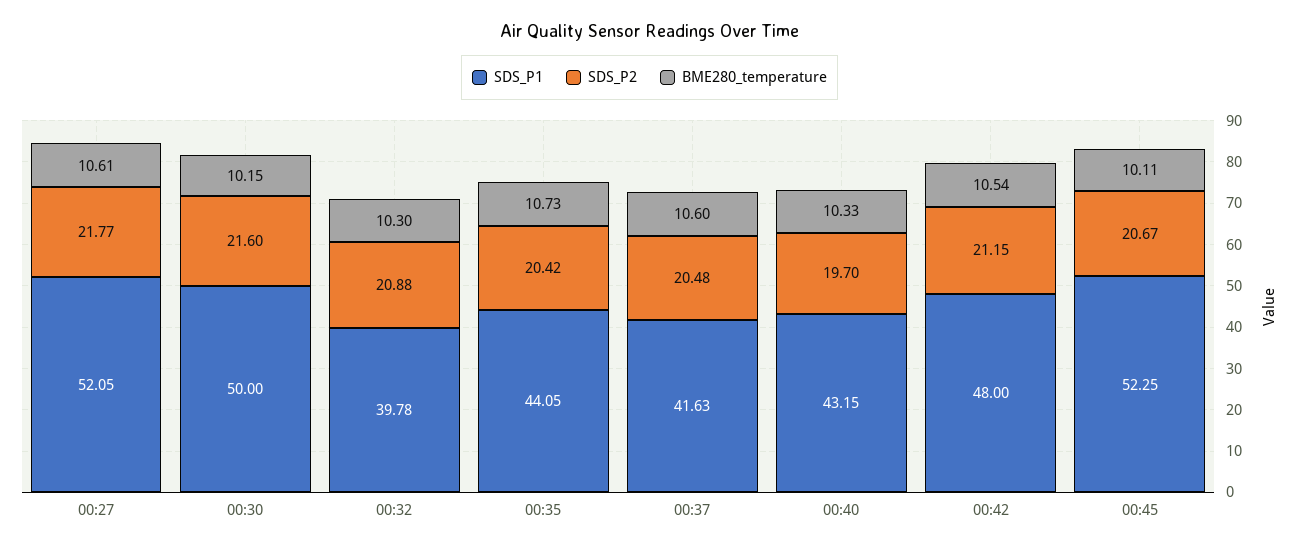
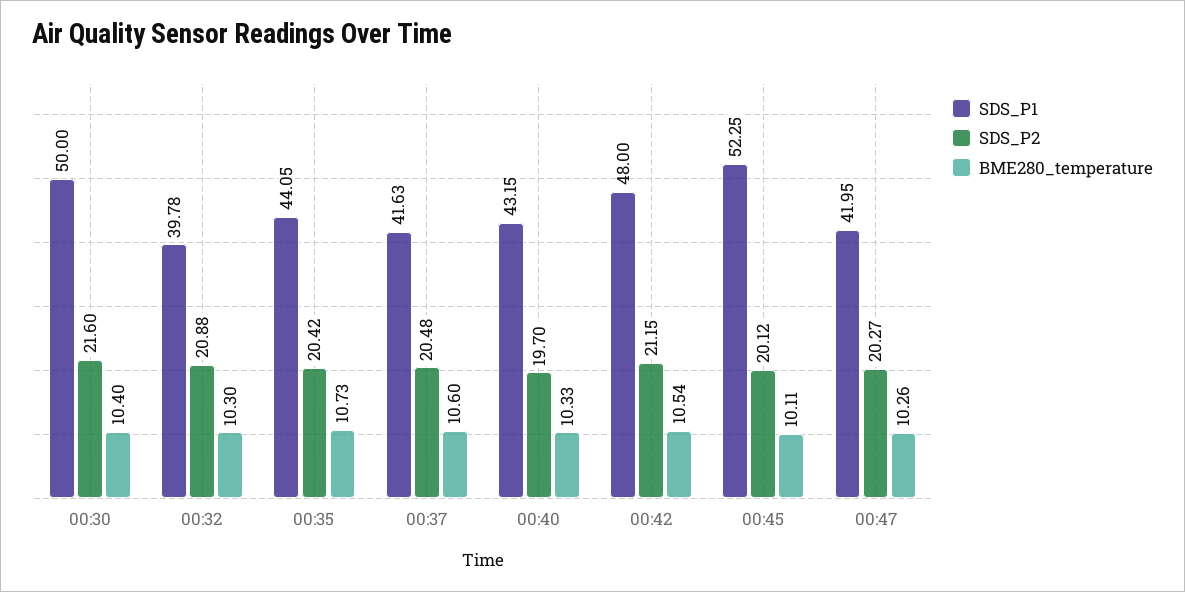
SDS_P1, 00:27: 52.05 -> none
SDS_P2, 00:27: 21.77 -> none
BME280_temperature, 00:27: 10.61 -> none
BME280_temperature, 00:30: 10.15 -> 10.4
SDS_P2, 00:45: 20.67 -> 20.12
SDS_P1, 00:47: none -> 41.95
SDS_P2, 00:47: none -> 20.27
BME280_temperature, 00:47: none -> 10.26

